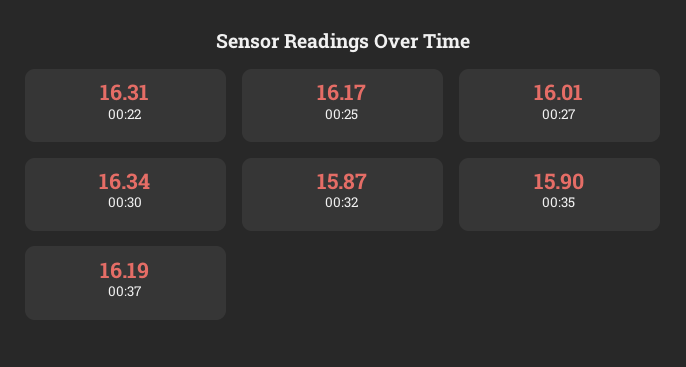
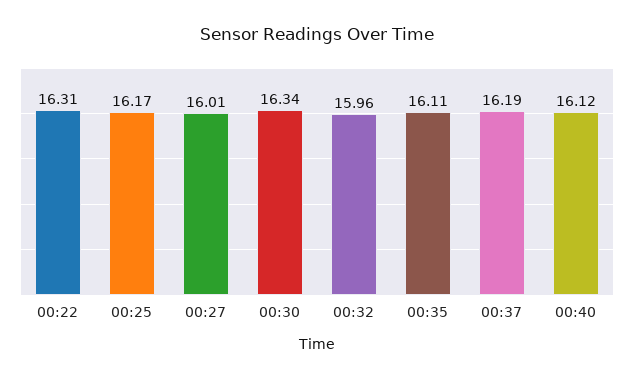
00:32: 15.87 -> 15.96
00:35: 15.9 -> 16.11
00:40: none -> 16.12

